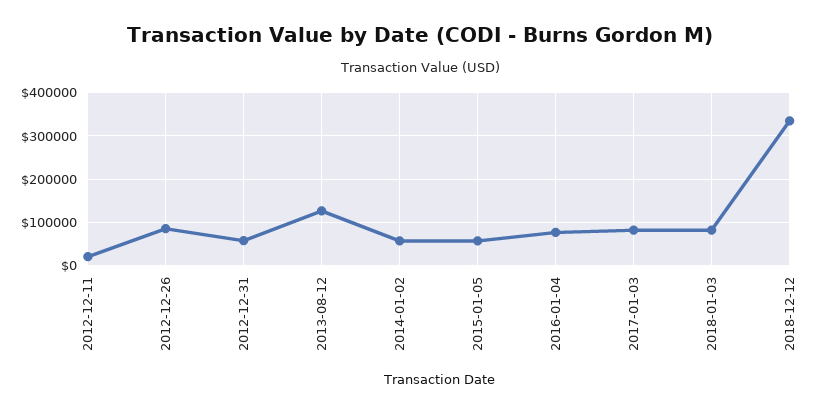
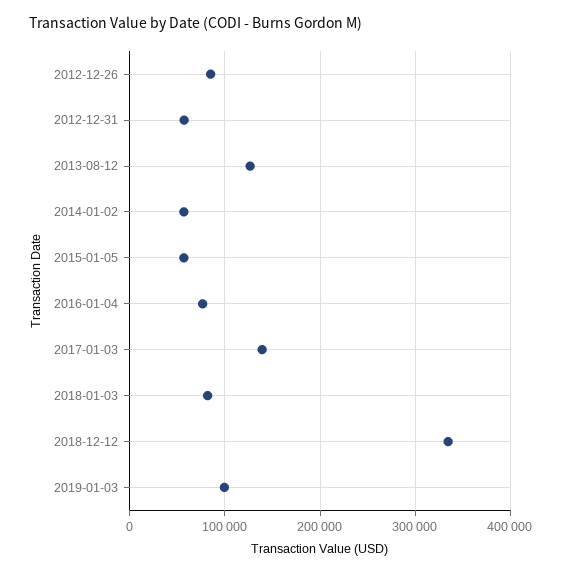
2012-12-11: 20000 -> none
2017-01-03: 80000 -> 140000
2019-01-03: none -> 100000

